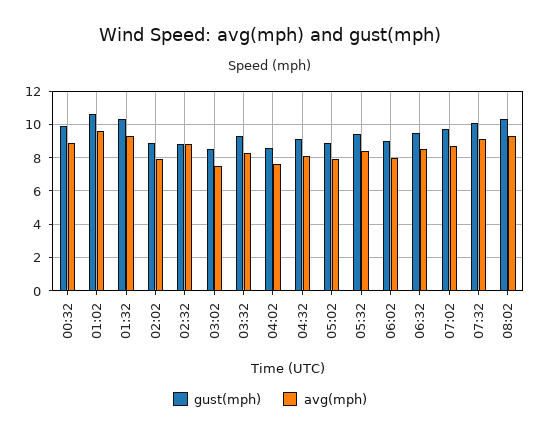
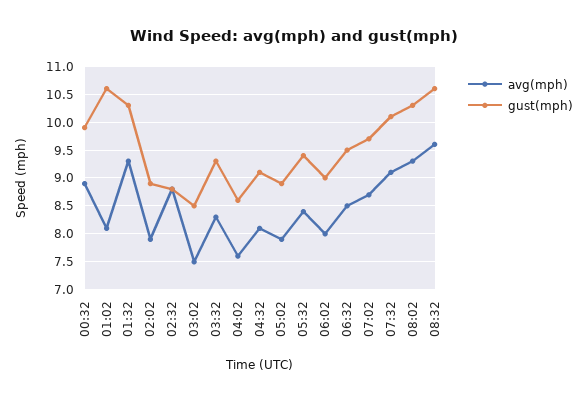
avg(mph), 01:02: 9.5 -> 8
avg(mph), 08:32: none -> 9.5
gust(mph), 08:32: none -> 10.5

